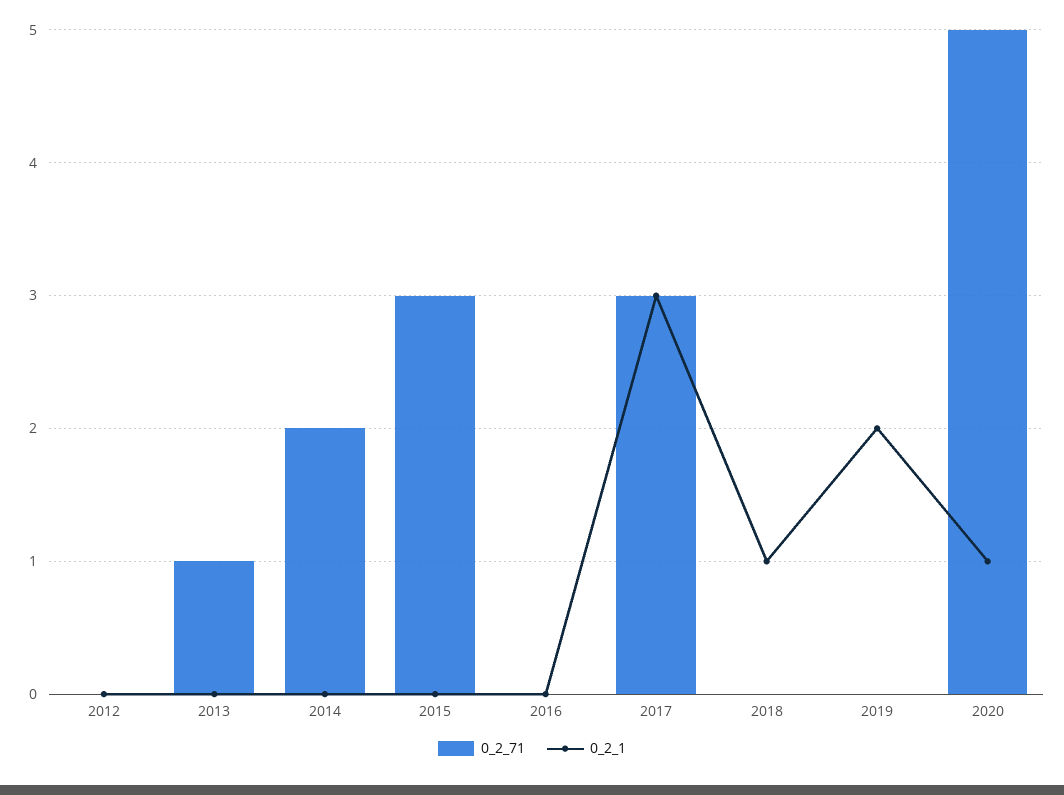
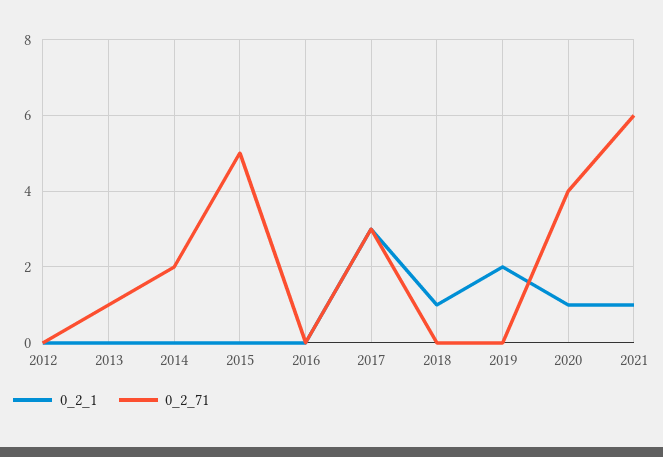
0_2_71, 2015: 3 -> 5
0_2_71, 2020: 5 -> 4
0_2_1, 2021: none -> 1
0_2_71, 2021: none -> 6

